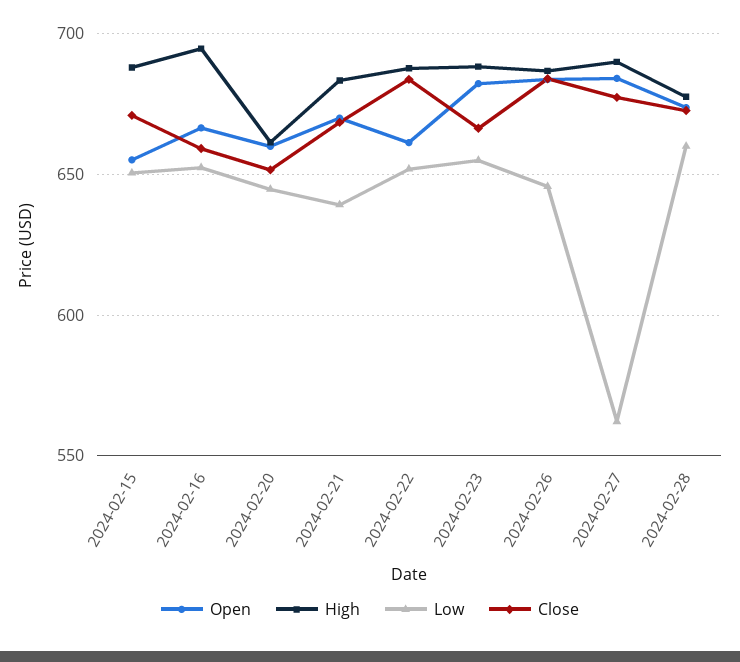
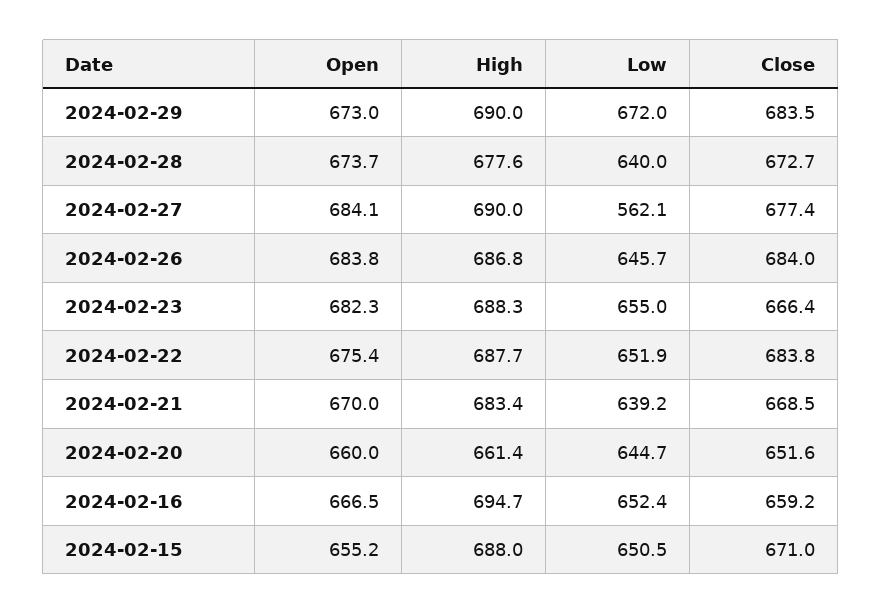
Open, 2024-02-22: 660 -> 675.4
Low, 2024-02-28: 660 -> 640
Open, 2024-02-29: none -> 673
High, 2024-02-29: none -> 690
Low, 2024-02-29: none -> 672
Close, 2024-02-29: none -> 683.5

